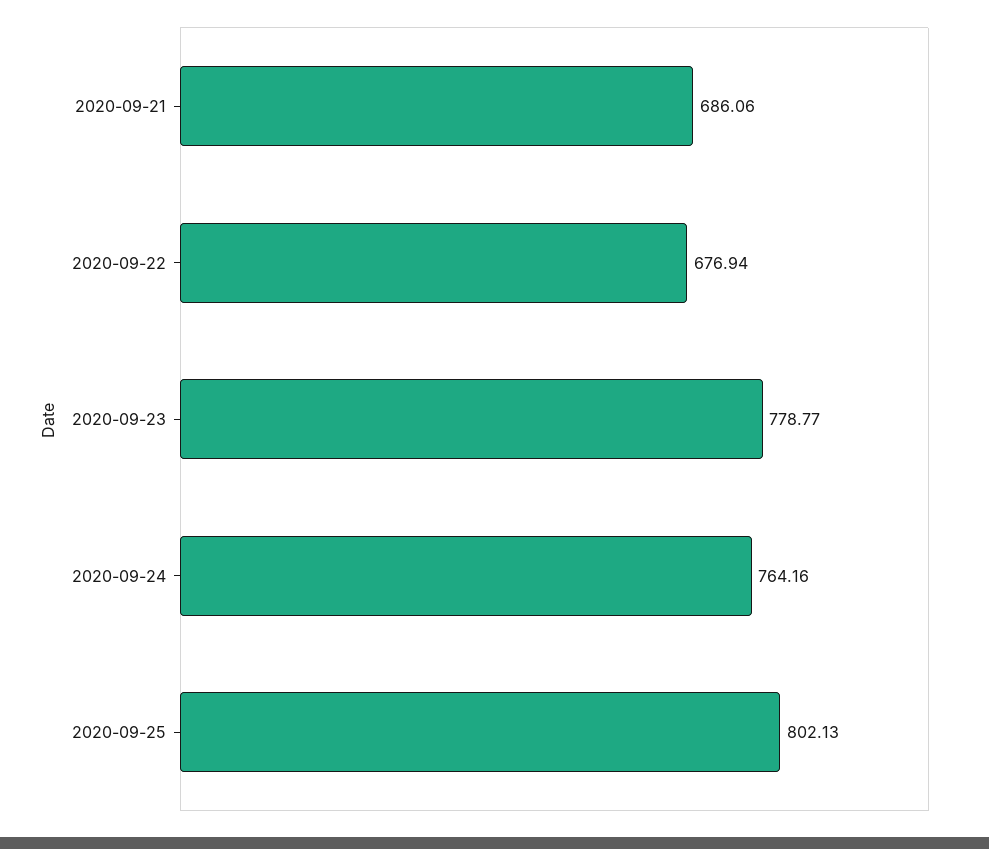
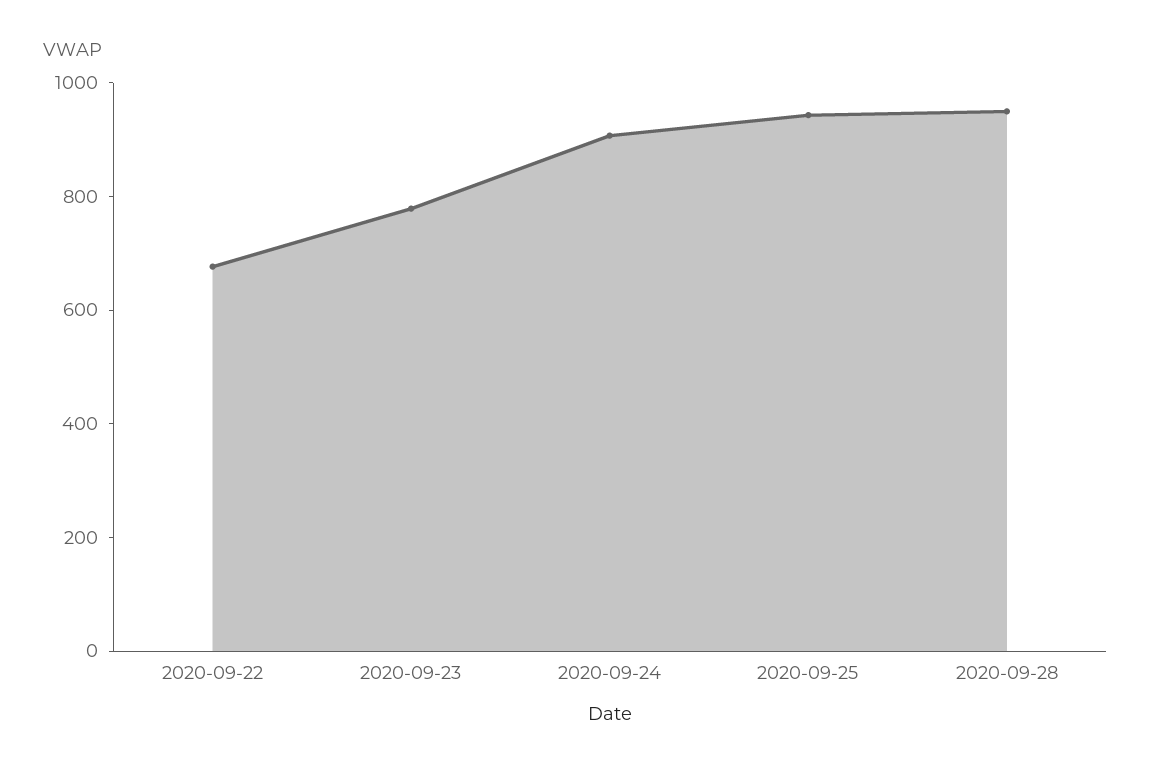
2020-09-21: 686.06 -> none
2020-09-24: 764.16 -> 900
2020-09-25: 802.13 -> 950
2020-09-28: none -> 950

